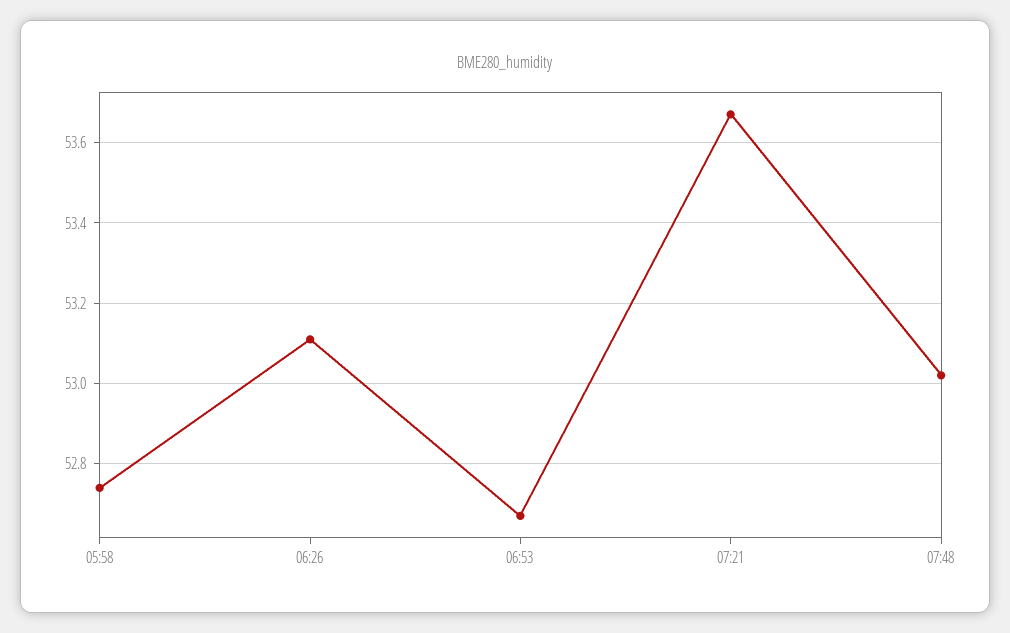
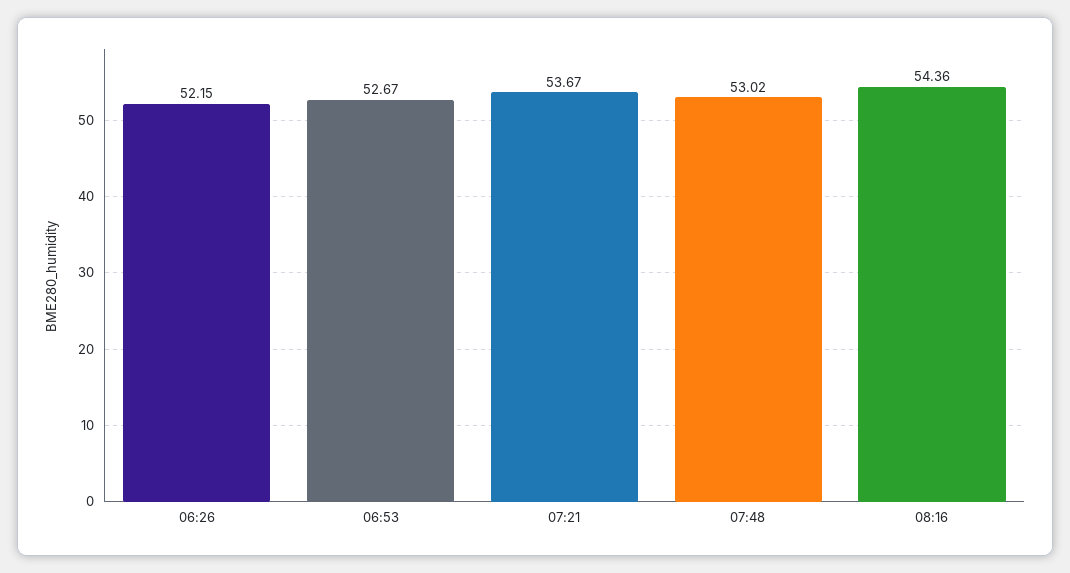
05:58: 52.75 -> none
06:26: 53.1 -> 52.15
08:16: none -> 54.36

